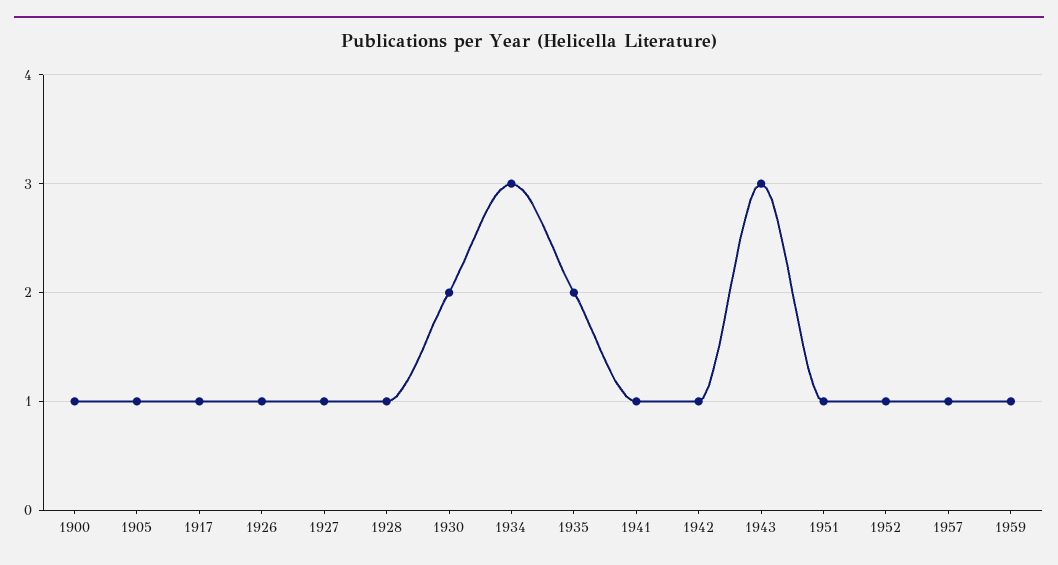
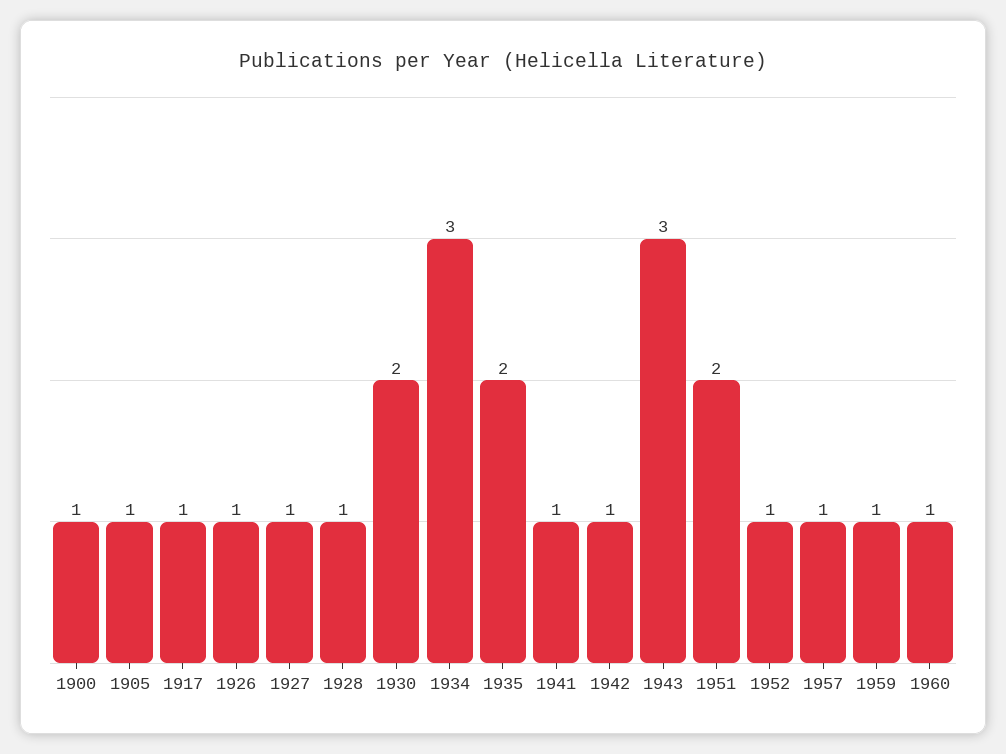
1951: 1 -> 2
1960: none -> 1

